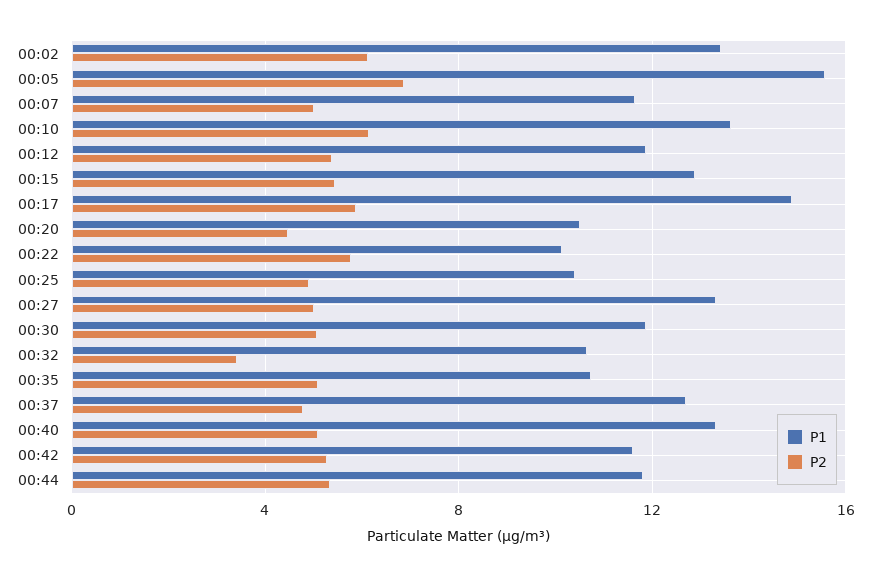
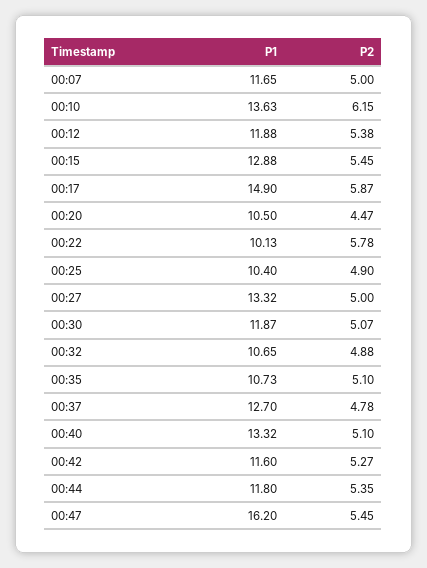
P1, 00:02: 13.5 -> none
P2, 00:02: 6 -> none
P1, 00:05: 15.5 -> none
P2, 00:05: 7 -> none
P2, 00:32: 3.5 -> 4.88
P1, 00:47: none -> 16.2
P2, 00:47: none -> 5.45

